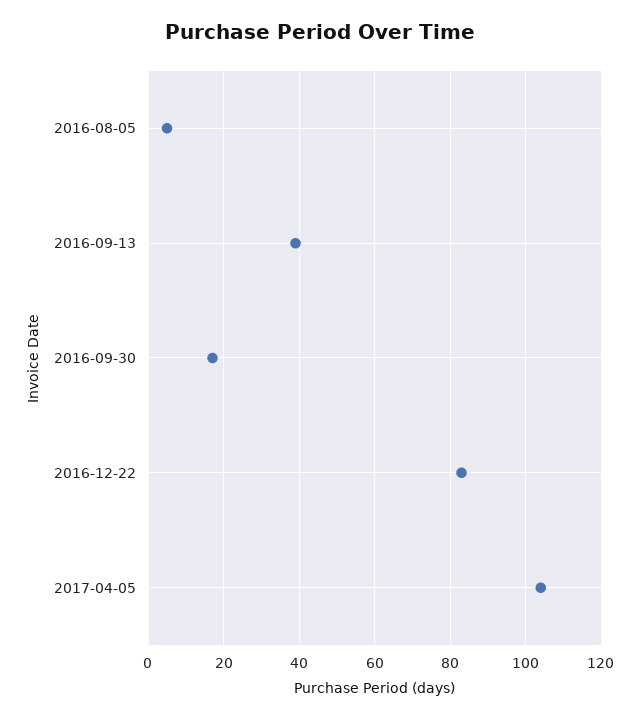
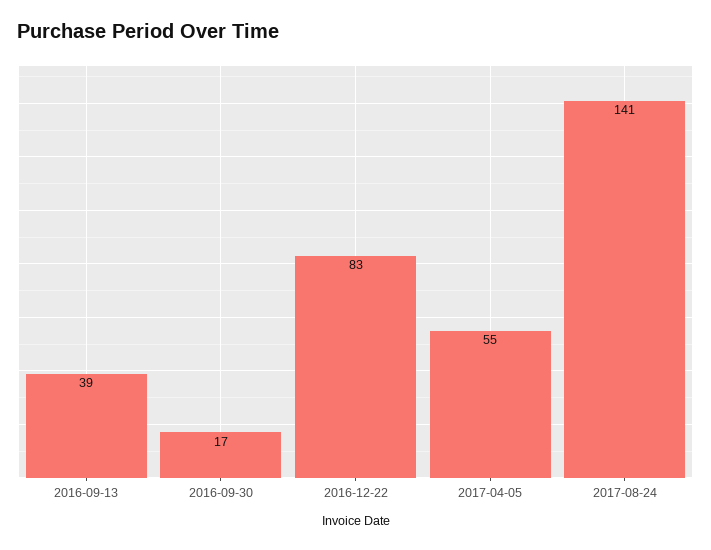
2016-08-05: 5 -> none
2017-04-05: 105 -> 55
2017-08-24: none -> 141

